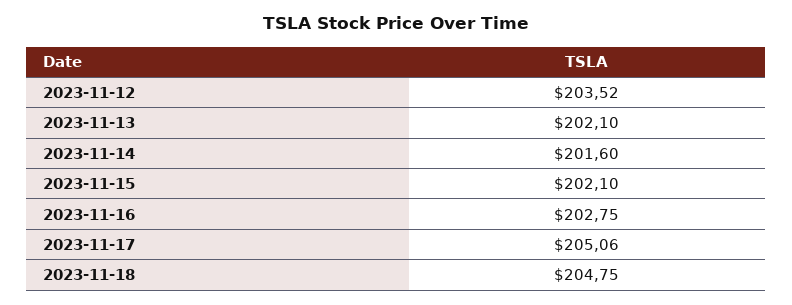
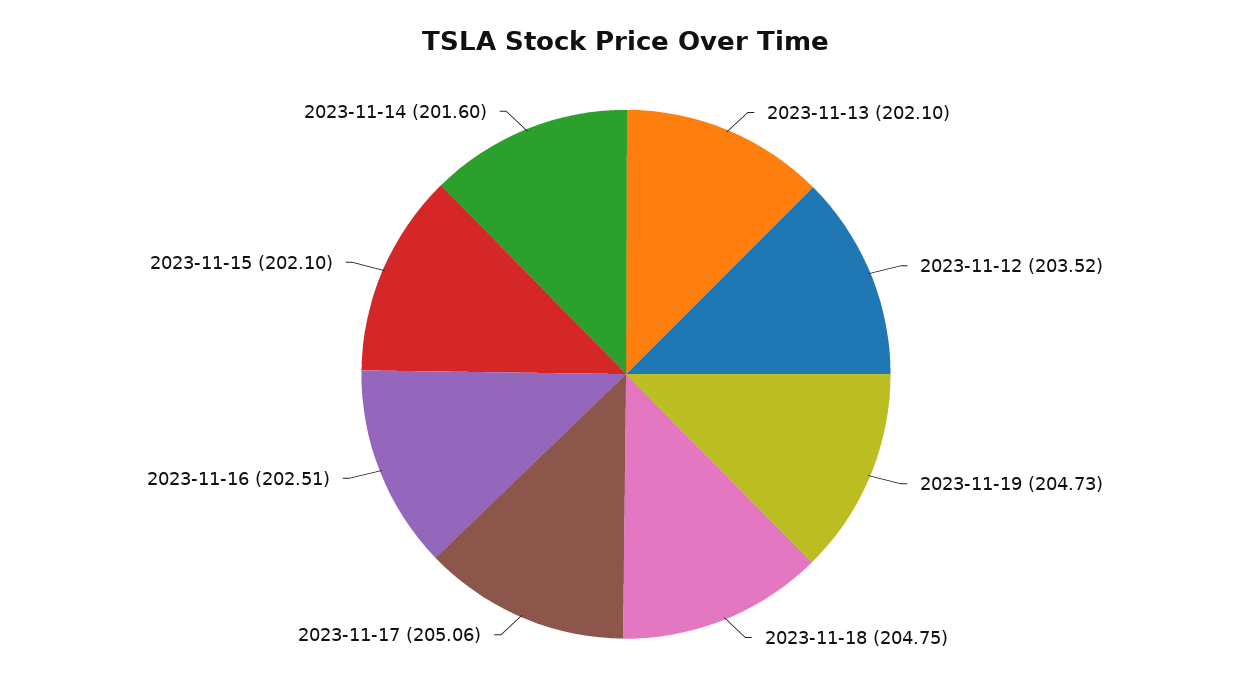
2023-11-16: 202.75 -> 202.51
2023-11-19: none -> 204.73

